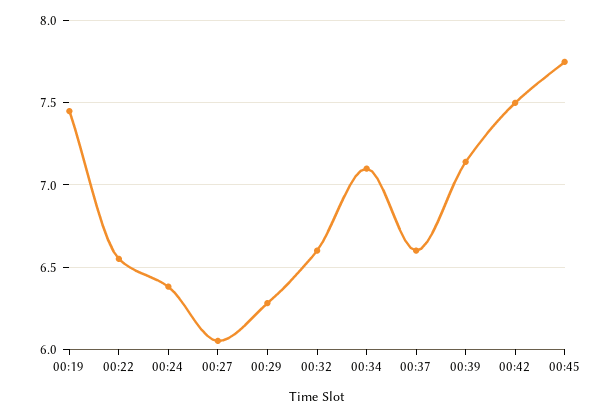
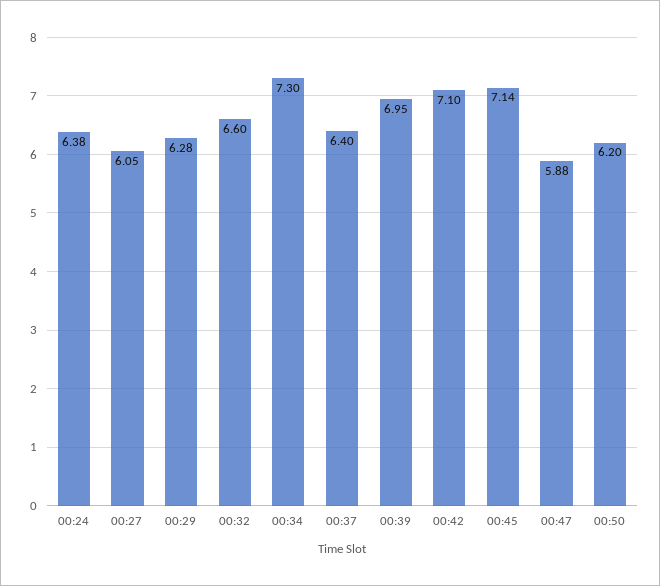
00:19: 7.45 -> none
00:22: 6.55 -> none
00:34: 7.1 -> 7.3
00:37: 6.6 -> 6.4
00:39: 7.15 -> 6.95
00:42: 7.5 -> 7.1
00:45: 7.75 -> 7.14
00:47: none -> 5.88
00:50: none -> 6.2

